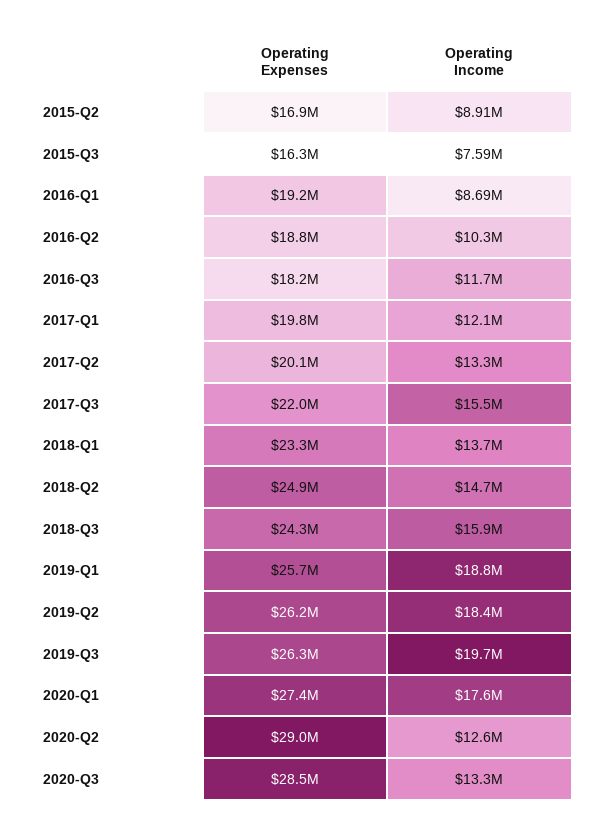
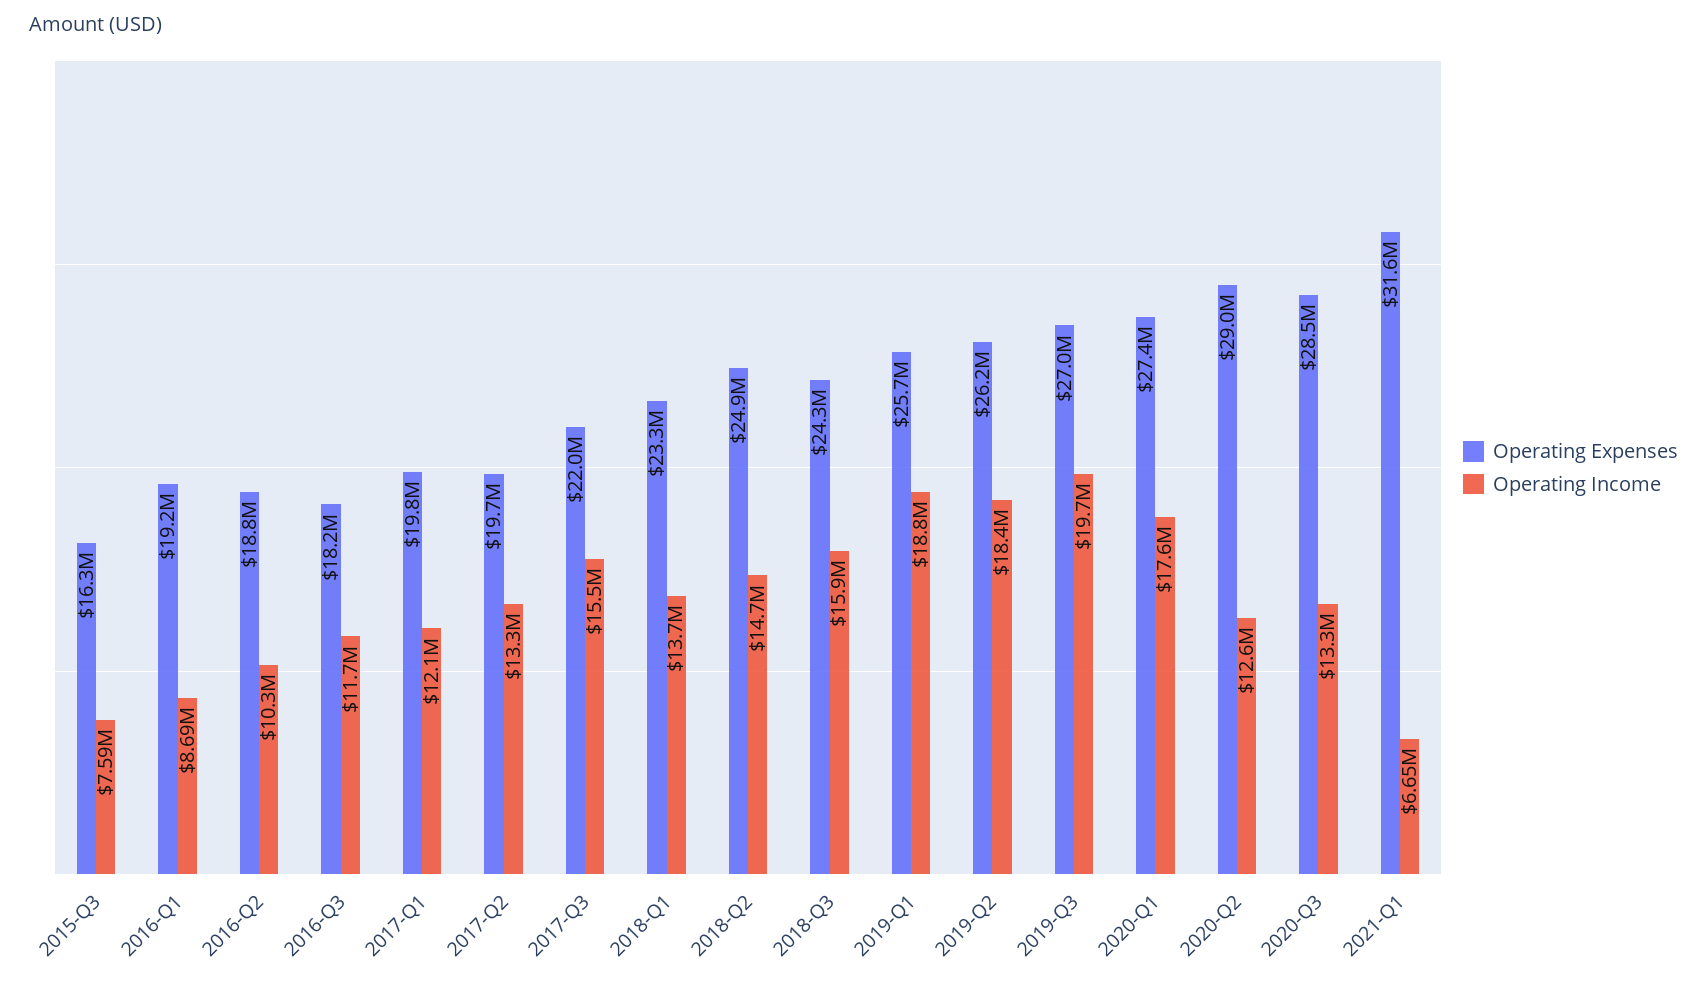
Operating Expenses, 2015-Q2: 16900000 -> none
Operating Income, 2015-Q2: 8910000 -> none
Operating Expenses, 2017-Q2: 20100000 -> 19700000
Operating Expenses, 2019-Q3: 26300000 -> 27000000
Operating Expenses, 2021-Q1: none -> 31600000
Operating Income, 2021-Q1: none -> 6650000

